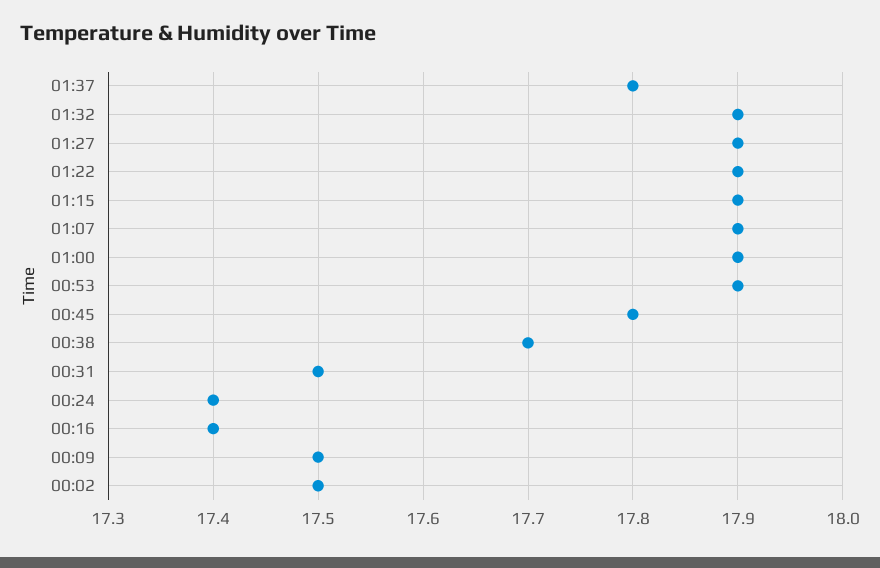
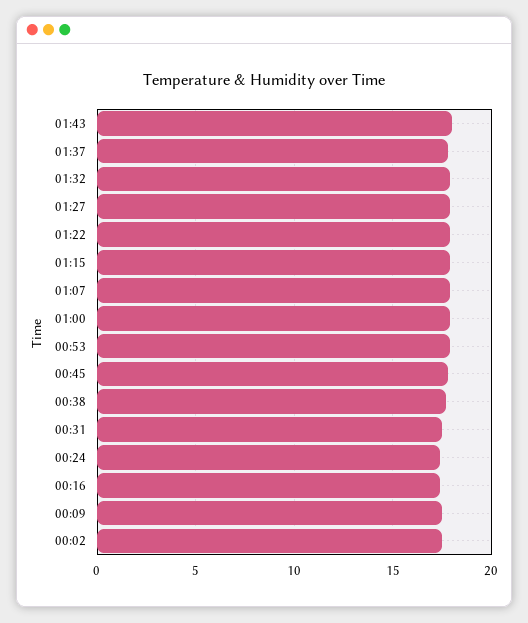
01:43: none -> 18

